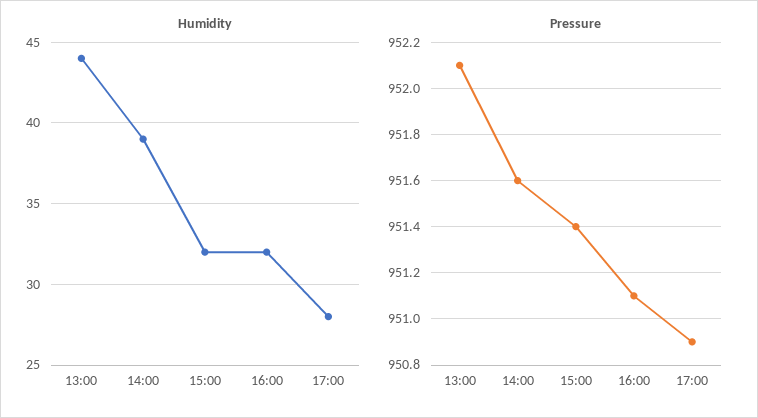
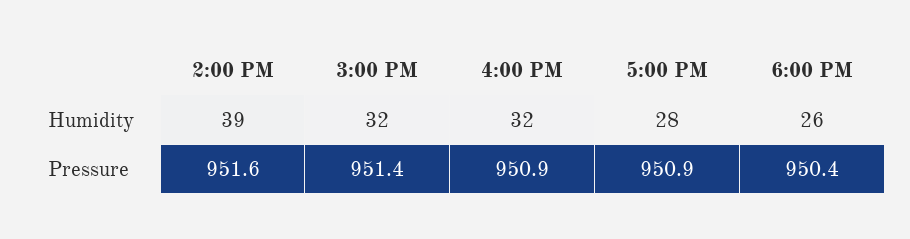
Humidity, 13:00: 44 -> none
Pressure, 13:00: 952.1 -> none
Pressure, 16:00: 951.1 -> 950.9
Humidity, 6:00 PM: none -> 26
Pressure, 6:00 PM: none -> 950.4

